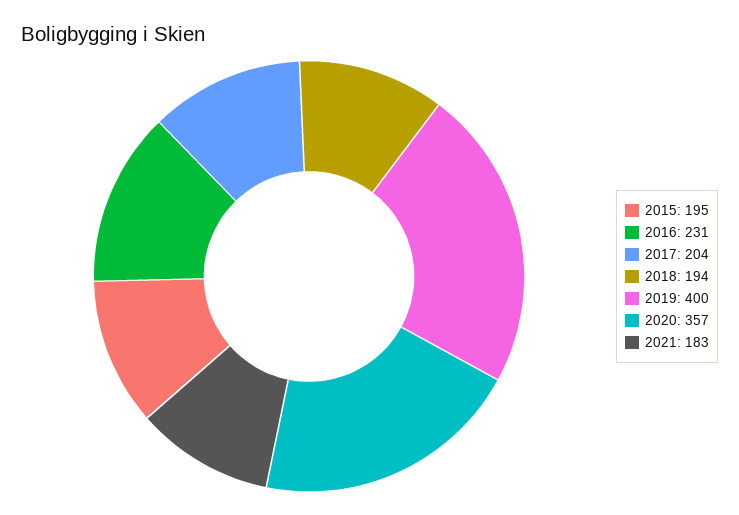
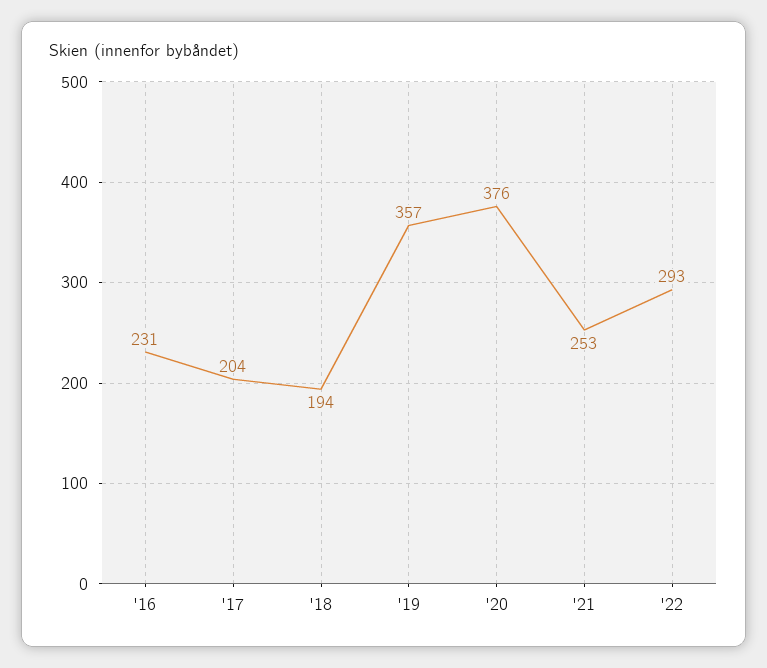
2015: 195 -> none
2019: 400 -> 357
2020: 357 -> 376
2021: 183 -> 253
'22: none -> 293

